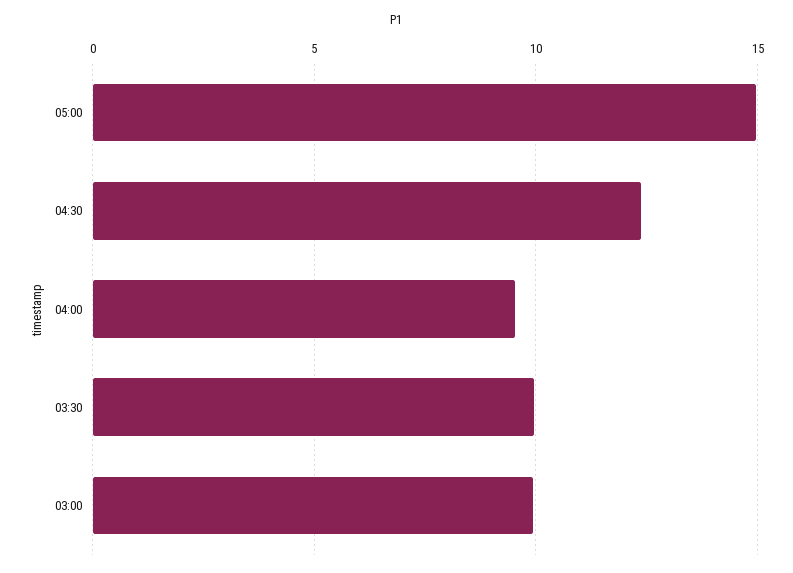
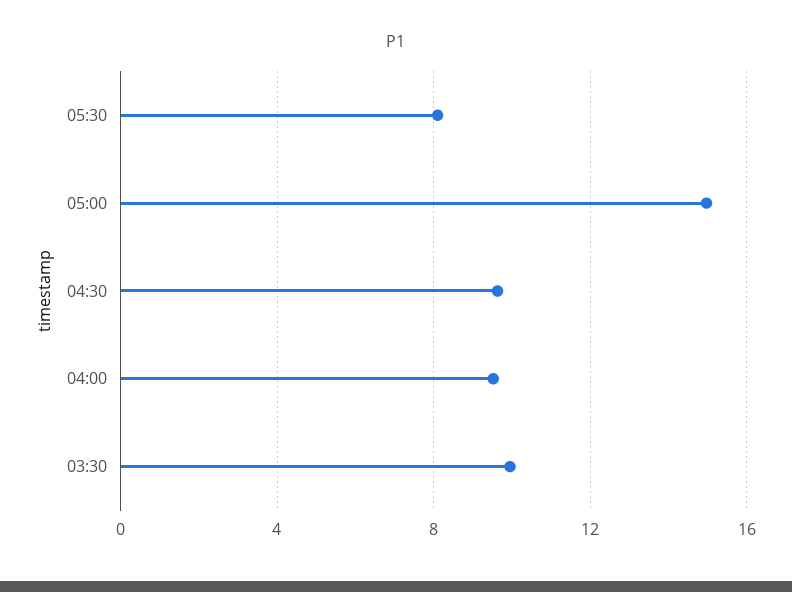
04:30: 12.5 -> 9.5
03:00: 10 -> none
05:30: none -> 8

